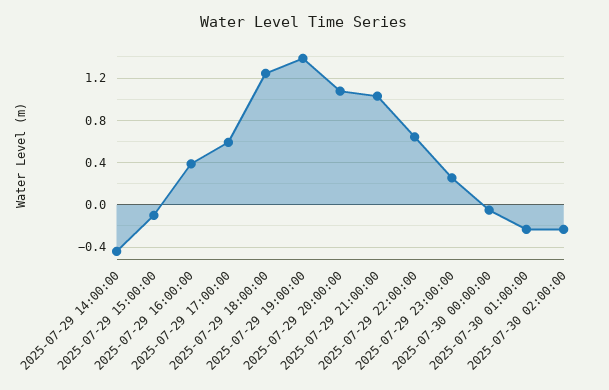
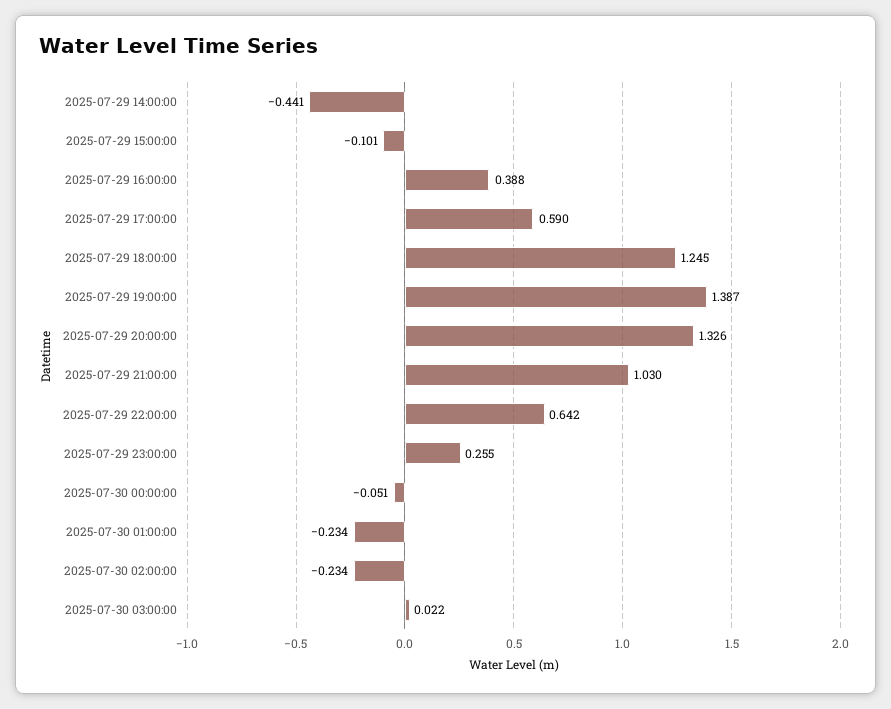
2025-07-29 20:00:00: 1.1 -> 1.326
2025-07-30 03:00:00: none -> 0.022

